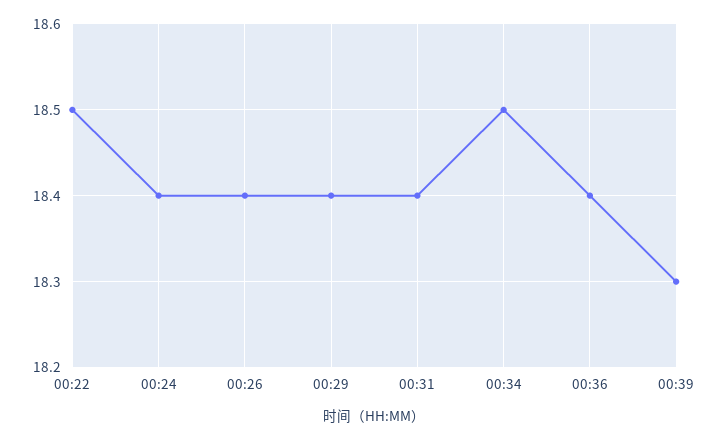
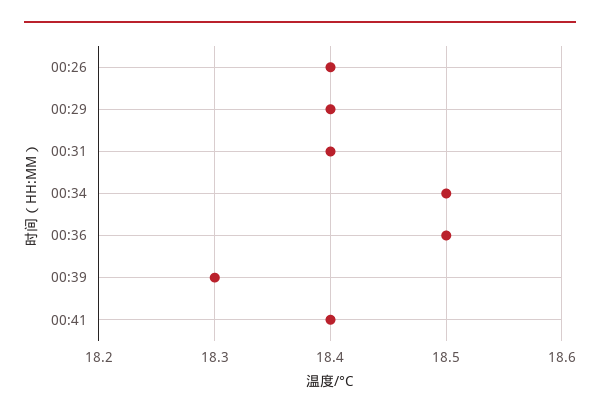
00:22: 18.5 -> none
00:24: 18.4 -> none
00:36: 18.4 -> 18.5
00:41: none -> 18.4

